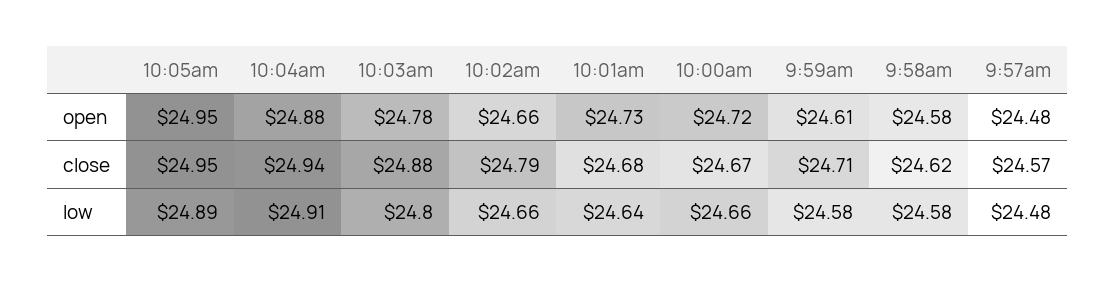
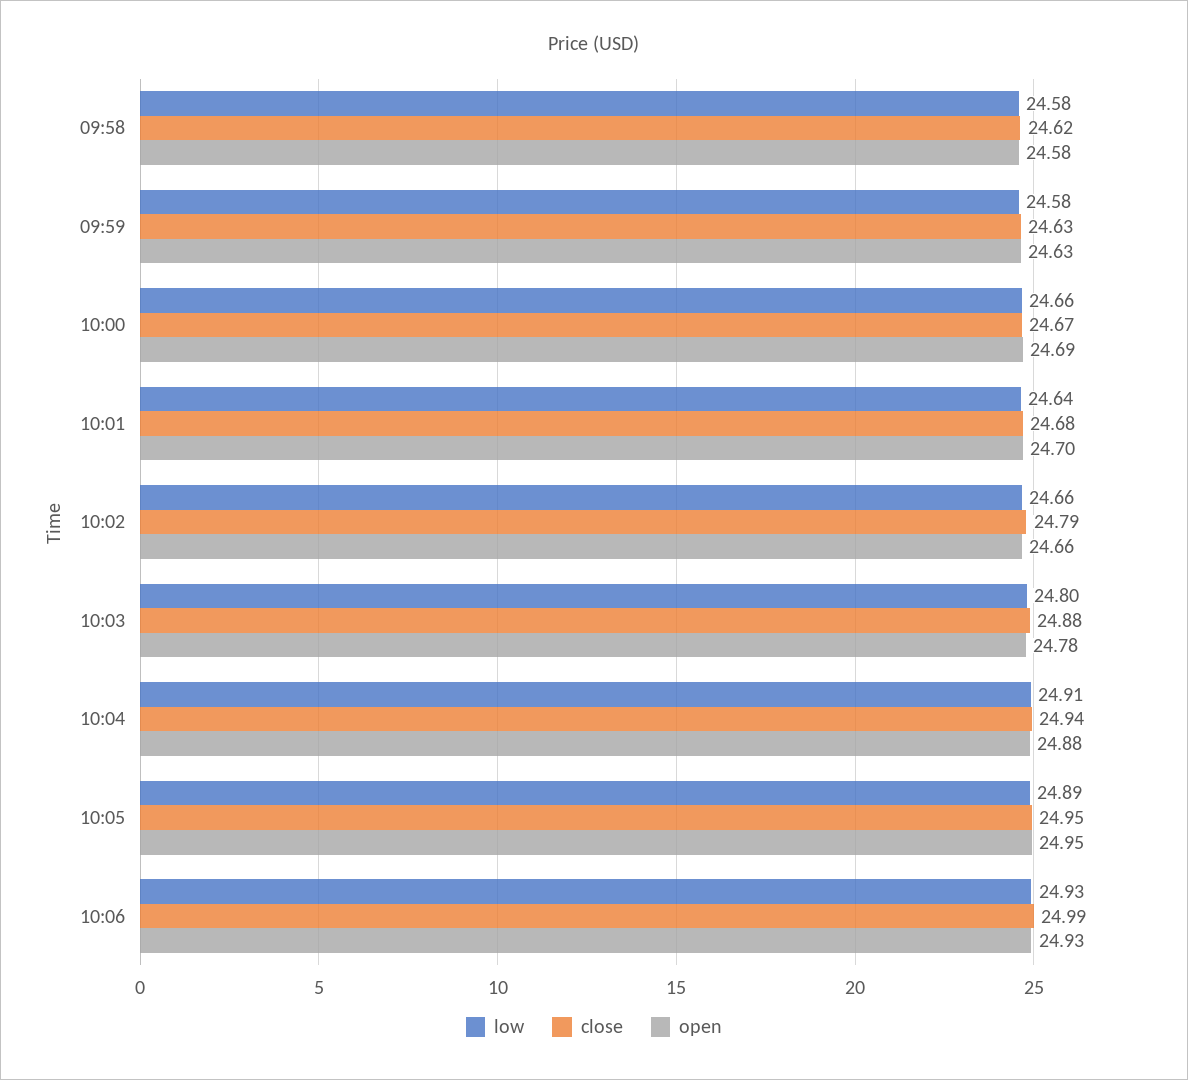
open, 10:01am: 24.73 -> 24.7
open, 10:00am: 24.72 -> 24.69
open, 9:59am: 24.61 -> 24.63
open, 9:57am: 24.48 -> none
close, 9:59am: 24.71 -> 24.63
close, 9:57am: 24.57 -> none
low, 9:57am: 24.48 -> none
low, 10:06: none -> 24.93
close, 10:06: none -> 24.99
open, 10:06: none -> 24.93

